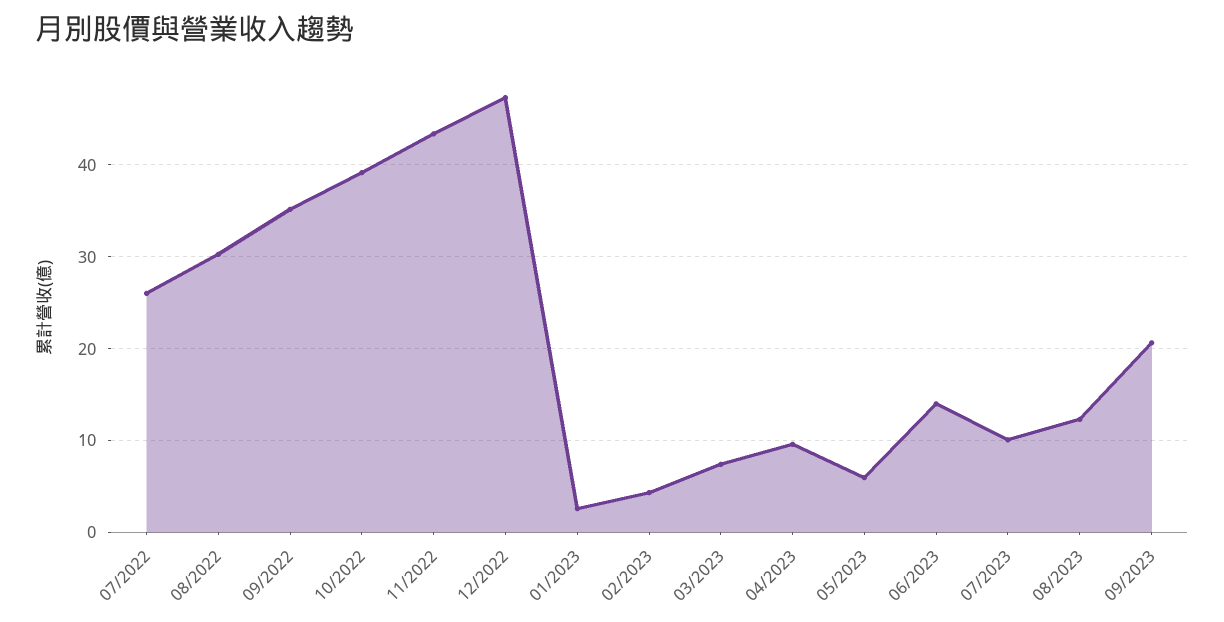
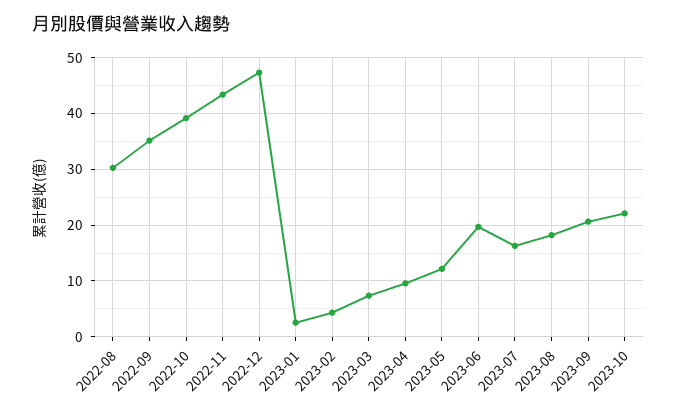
07/2022: 26 -> none
05/2023: 6 -> 12
06/2023: 14 -> 20
07/2023: 10 -> 16
08/2023: 12 -> 18
2023-10: none -> 22

